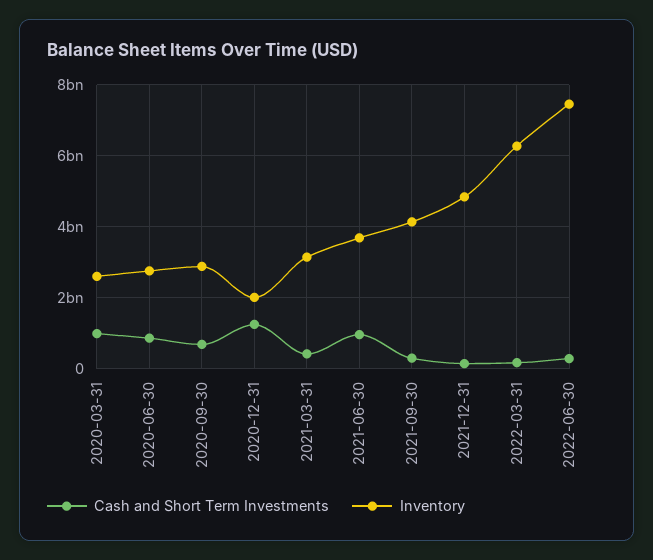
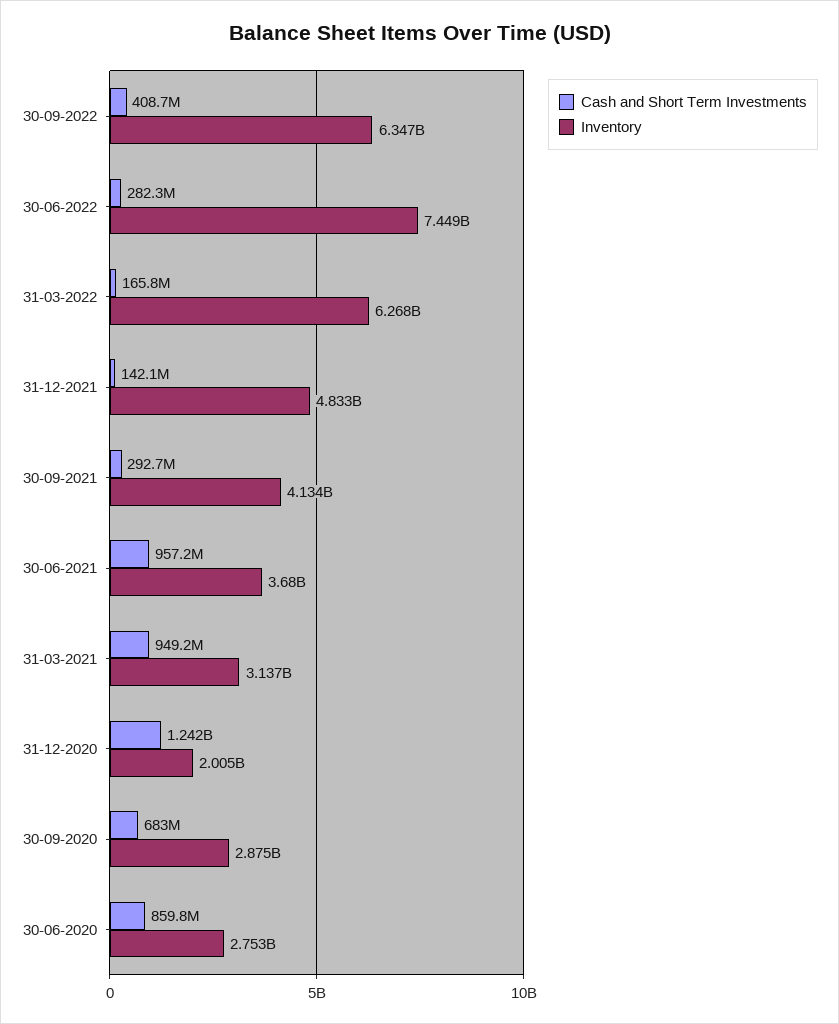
Cash and Short Term Investments, 2020-03-31: 1000000000 -> none
Inventory, 2020-03-31: 2600000000 -> none
Cash and Short Term Investments, 2021-03-31: 400000000 -> 949200000
Cash and Short Term Investments, 30-09-2022: none -> 408700000
Inventory, 30-09-2022: none -> 6347000000

